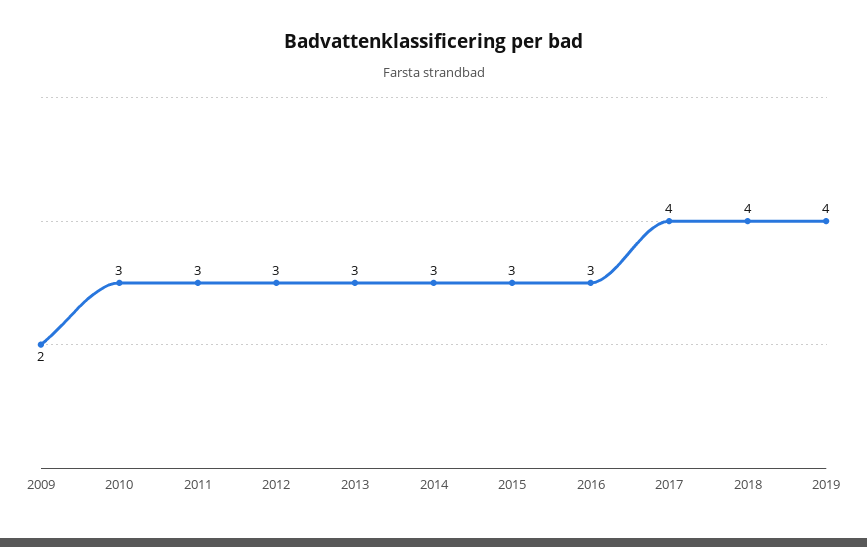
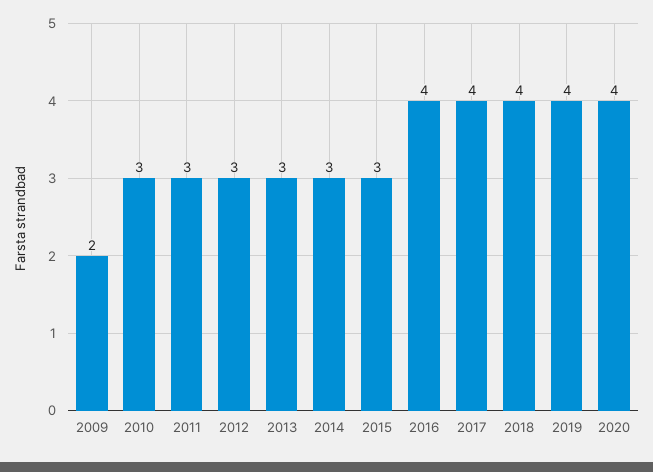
2016: 3 -> 4
2020: none -> 4

